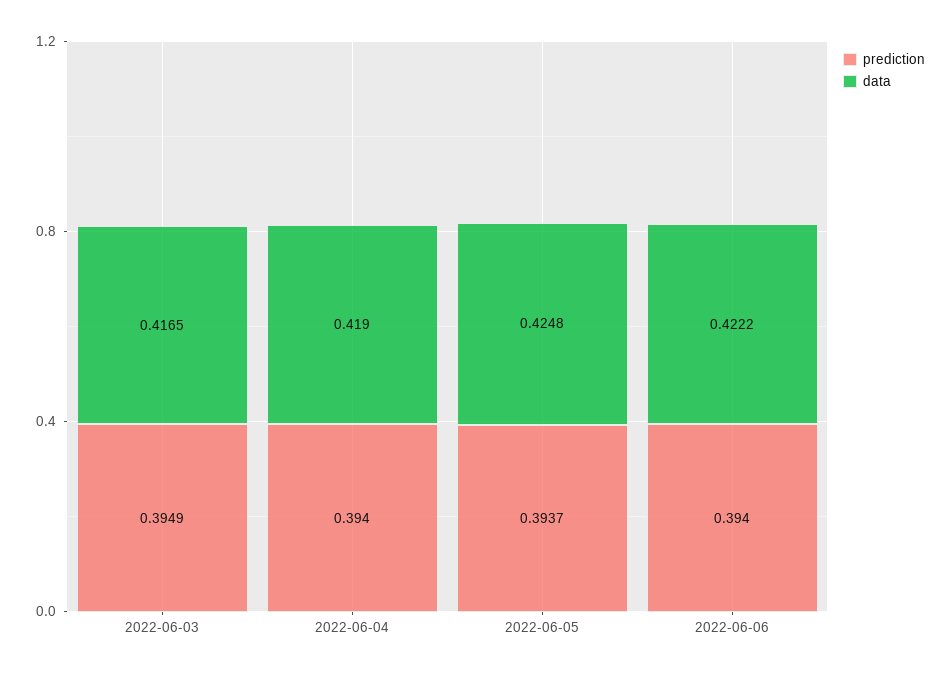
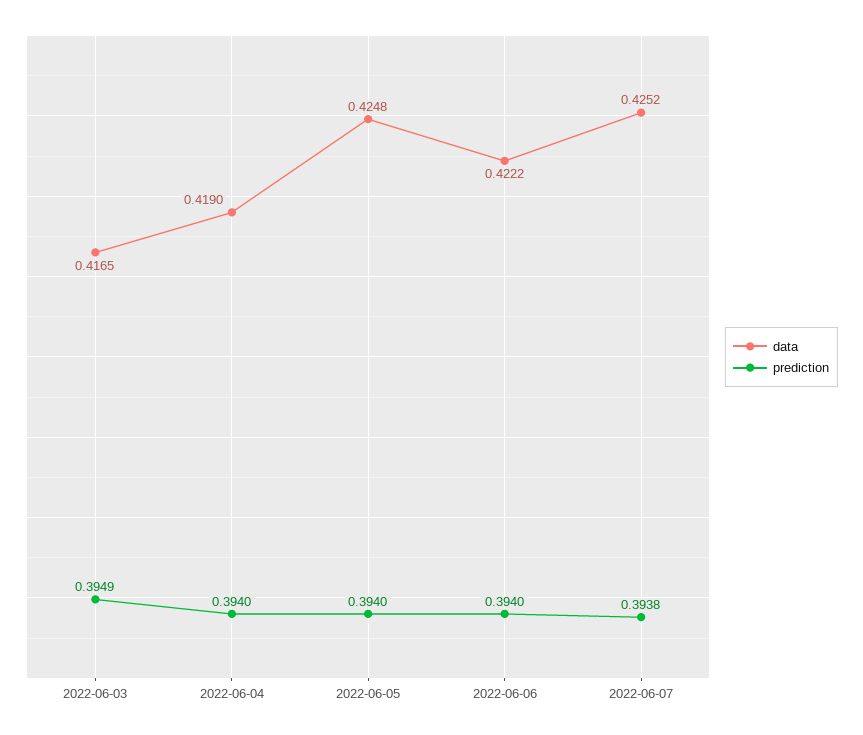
prediction, 2022-06-05: 0.3937 -> 0.394
data, 2022-06-07: none -> 0.4252
prediction, 2022-06-07: none -> 0.3938

